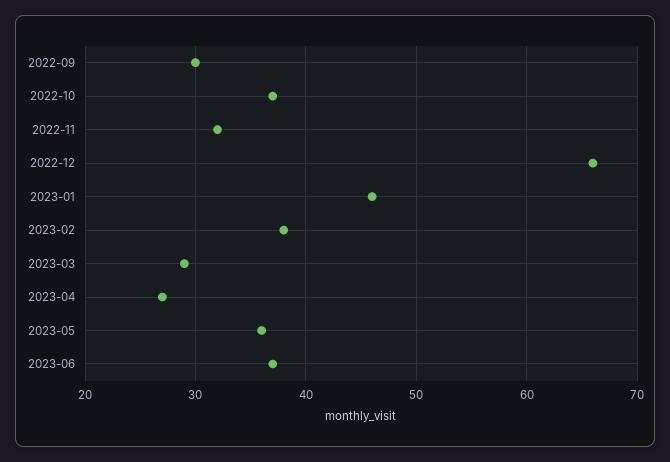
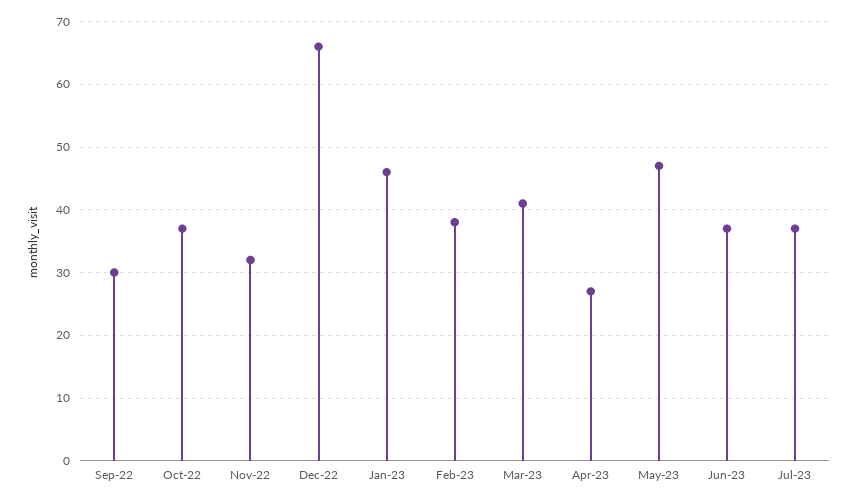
2023-03: 29 -> 41
2023-05: 36 -> 47
Jul-23: none -> 37

